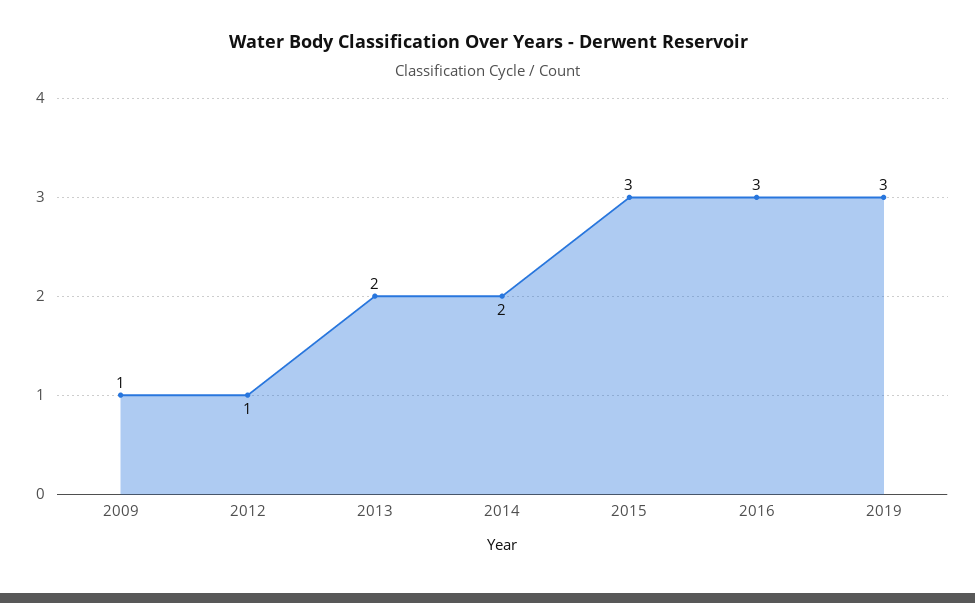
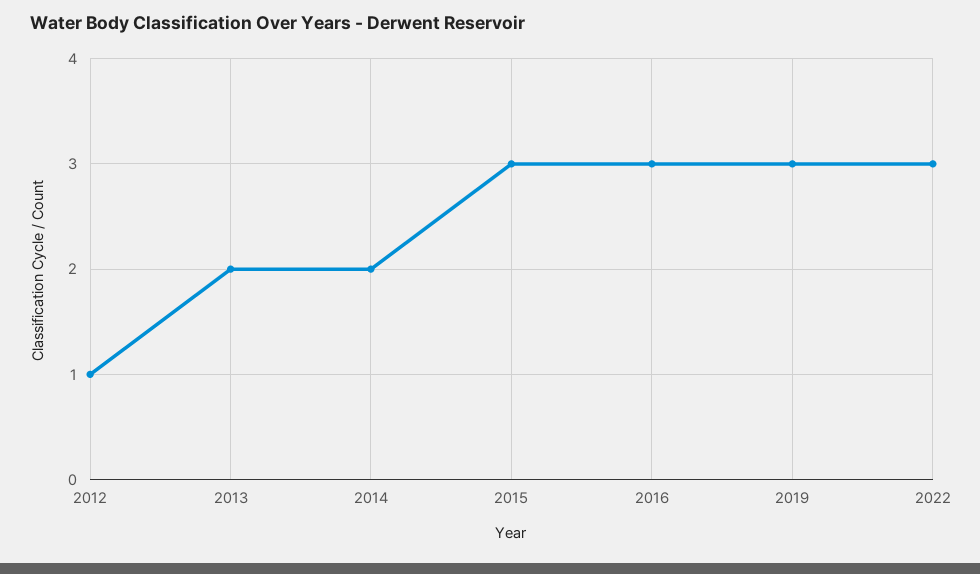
2009: 1 -> none
2022: none -> 3

